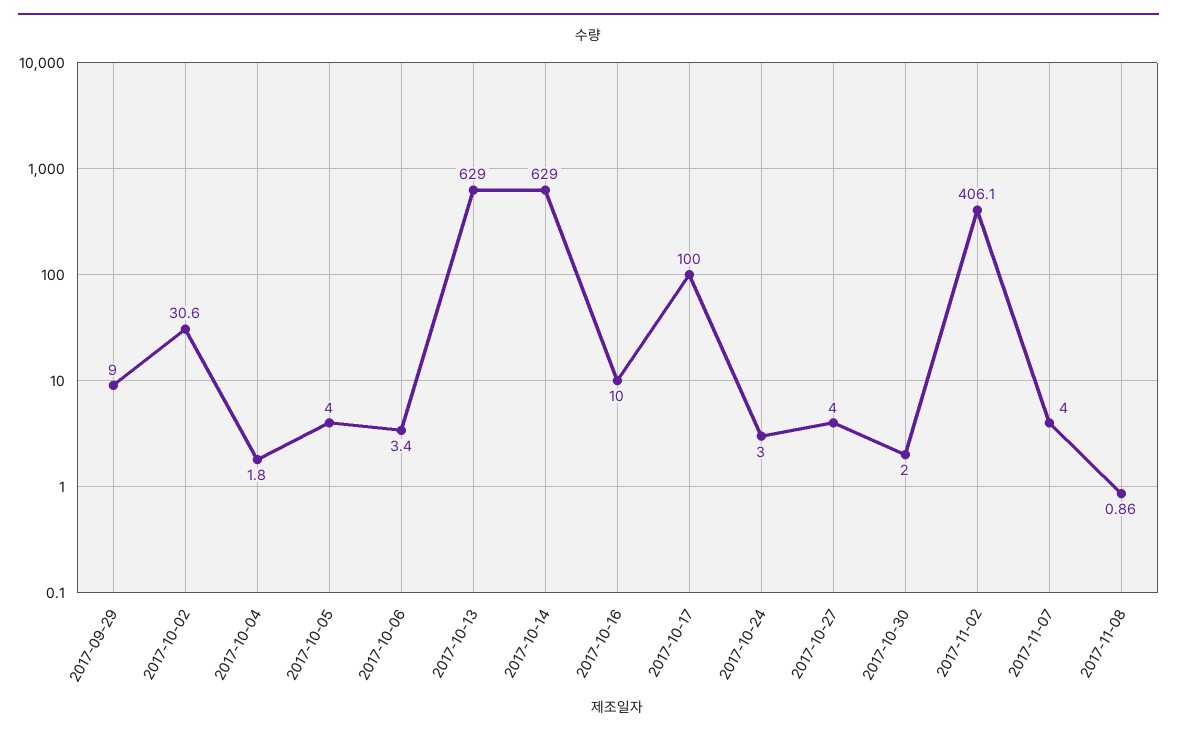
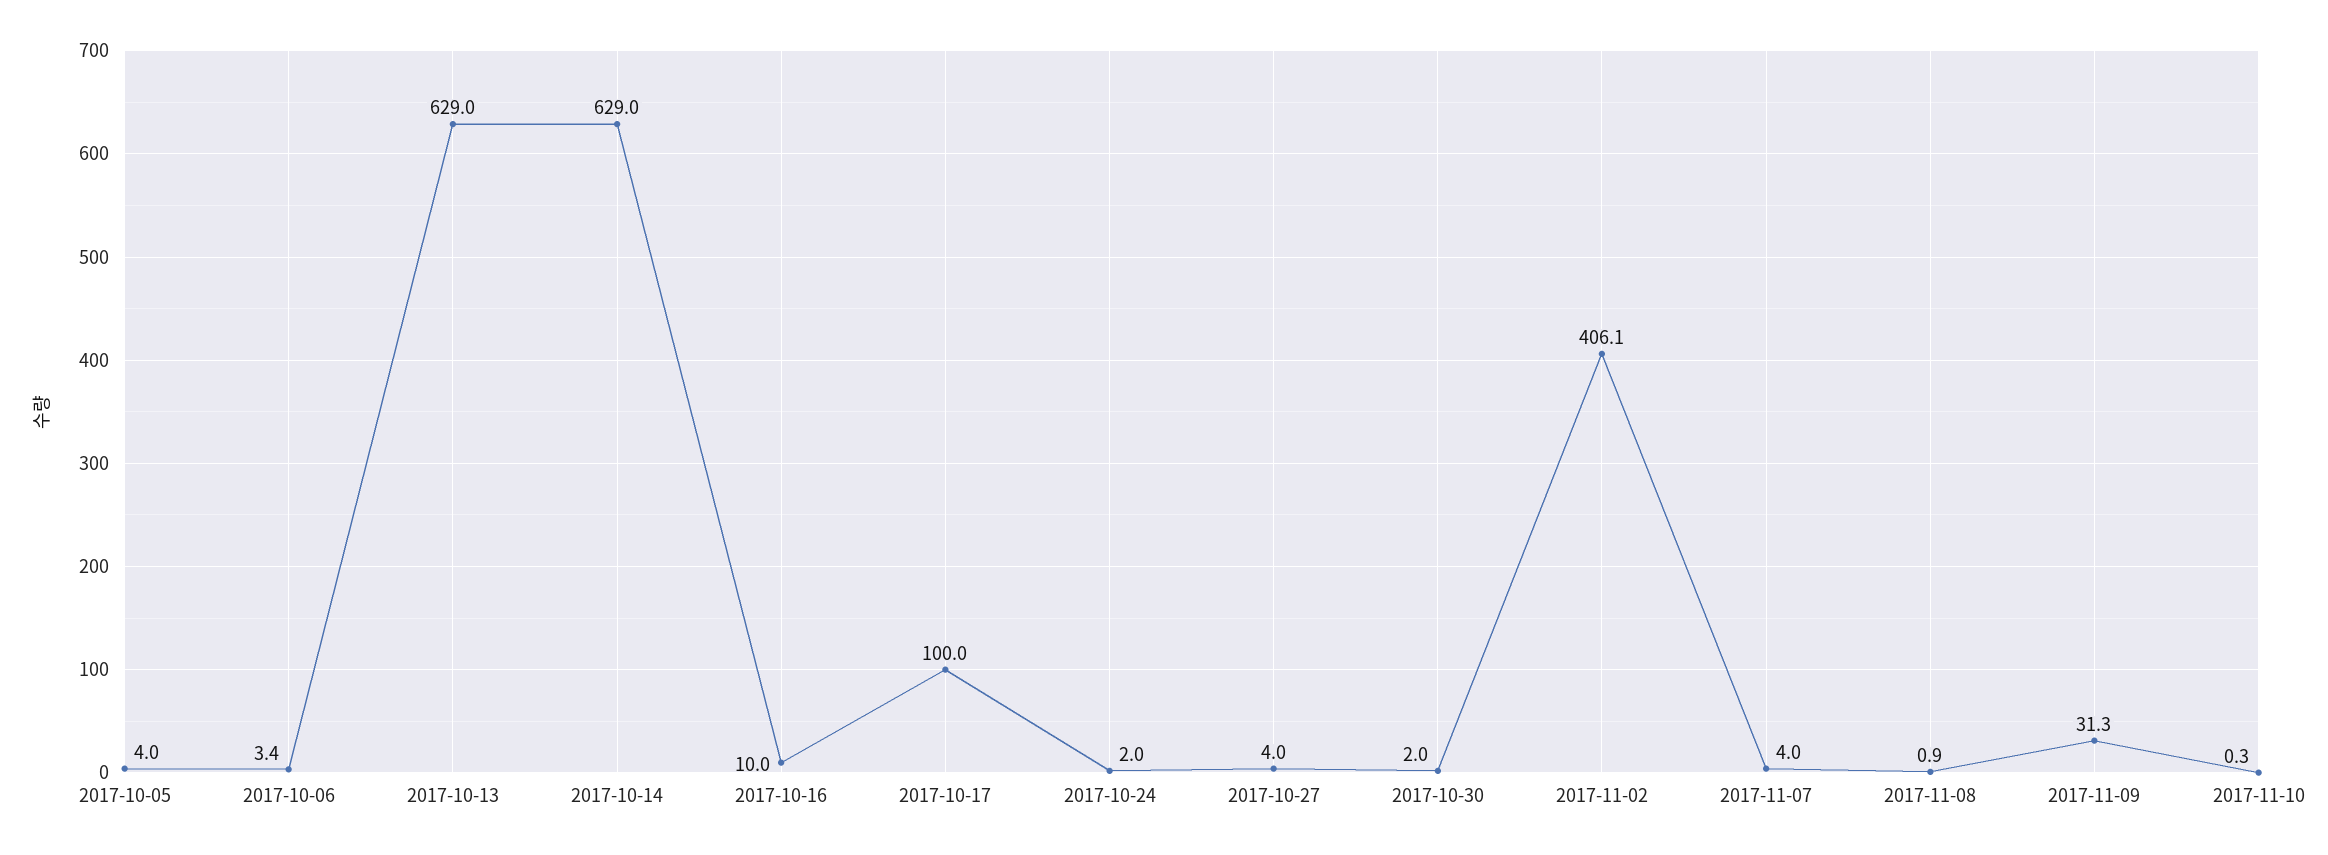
2017-09-29: 9 -> none
2017-10-02: 30.6 -> none
2017-10-04: 1.8 -> none
2017-10-24: 3 -> 2
2017-11-09: none -> 31.3
2017-11-10: none -> 0.3

